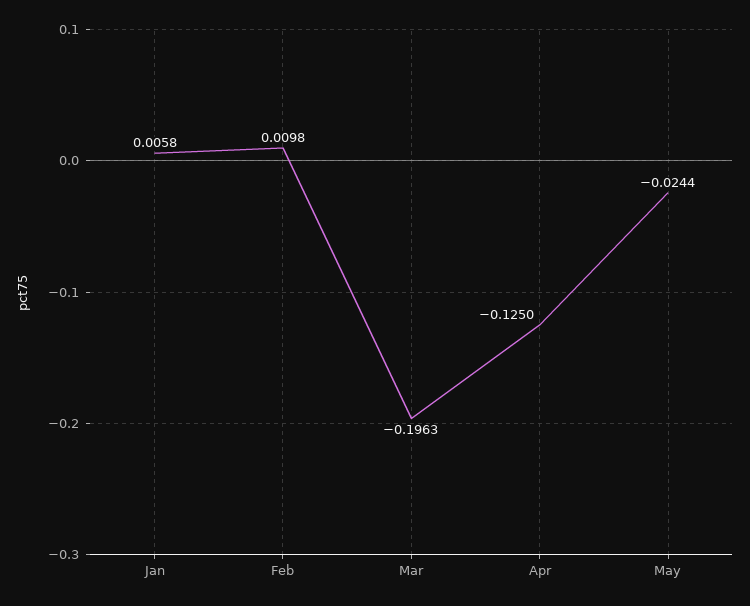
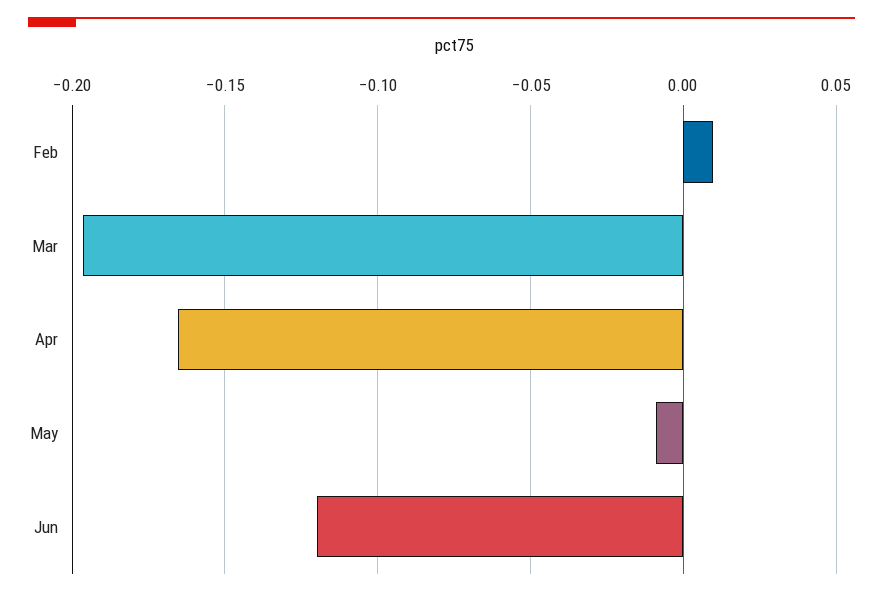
Jan: 0.0058 -> none
Apr: -0.125 -> -0.165
May: -0.0244 -> -0.01
Jun: none -> -0.12

